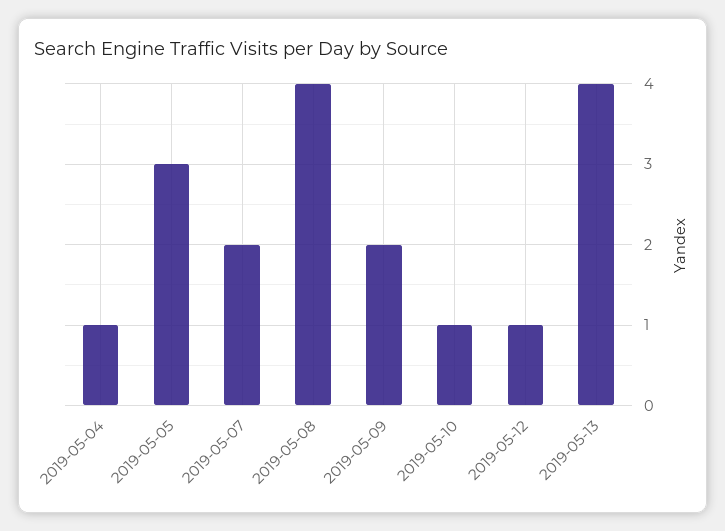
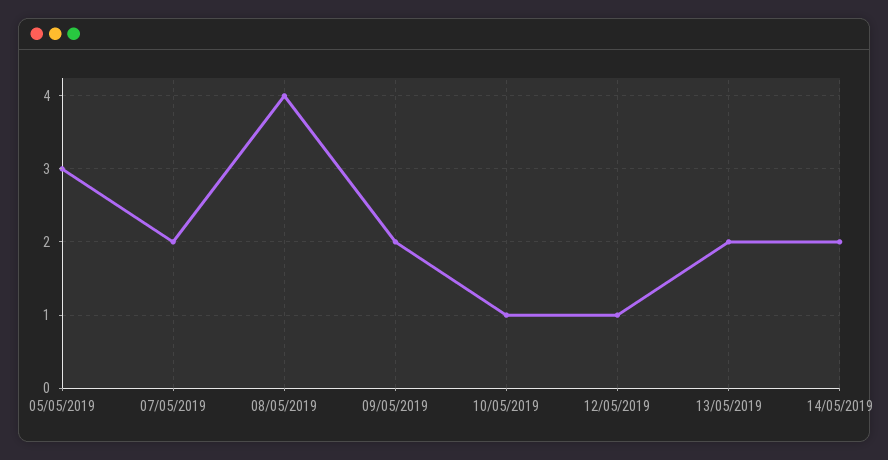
2019-05-04: 1 -> none
2019-05-13: 4 -> 2
14/05/2019: none -> 2

